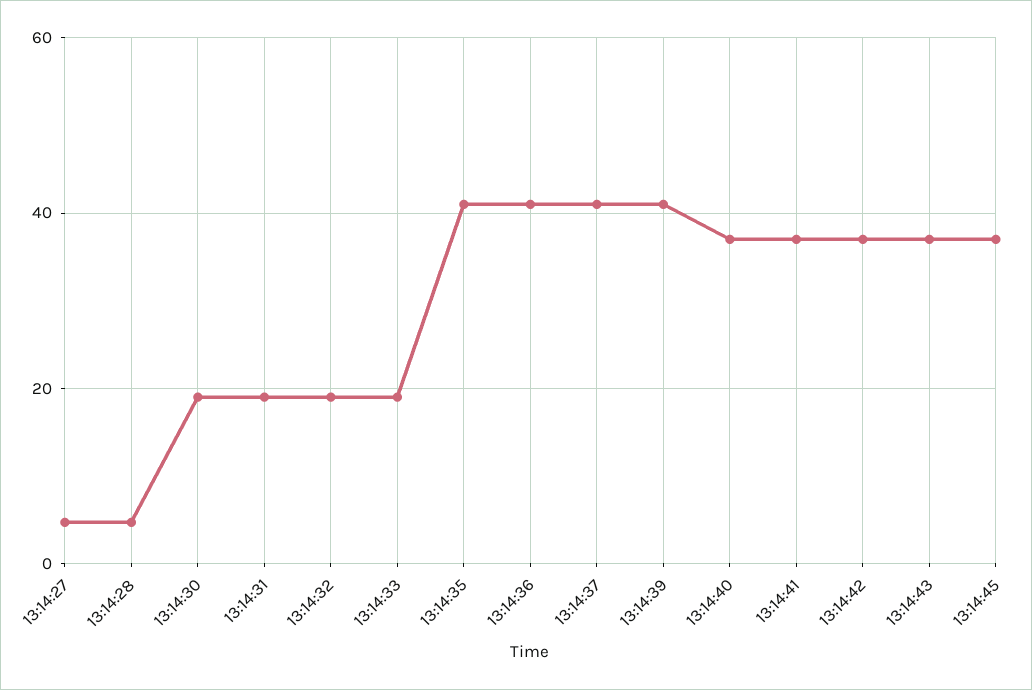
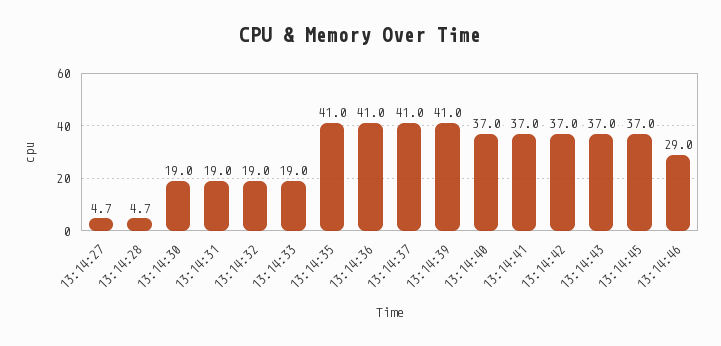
13:14:46: none -> 29

